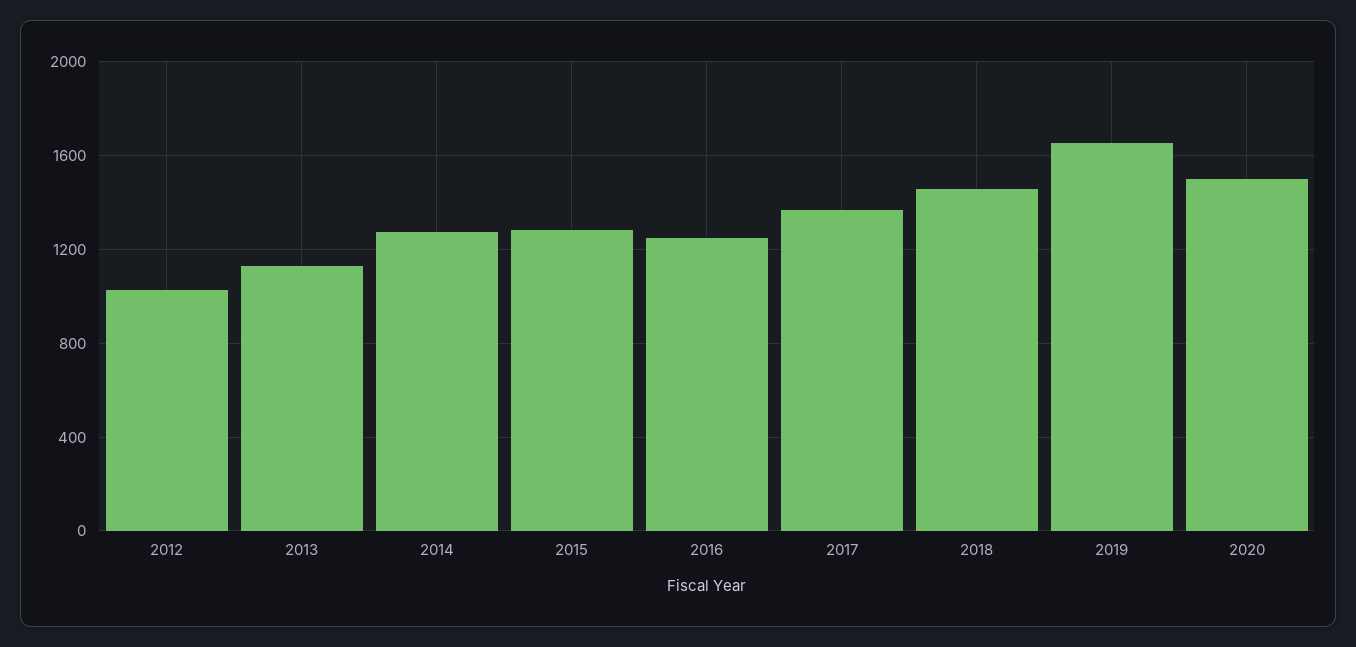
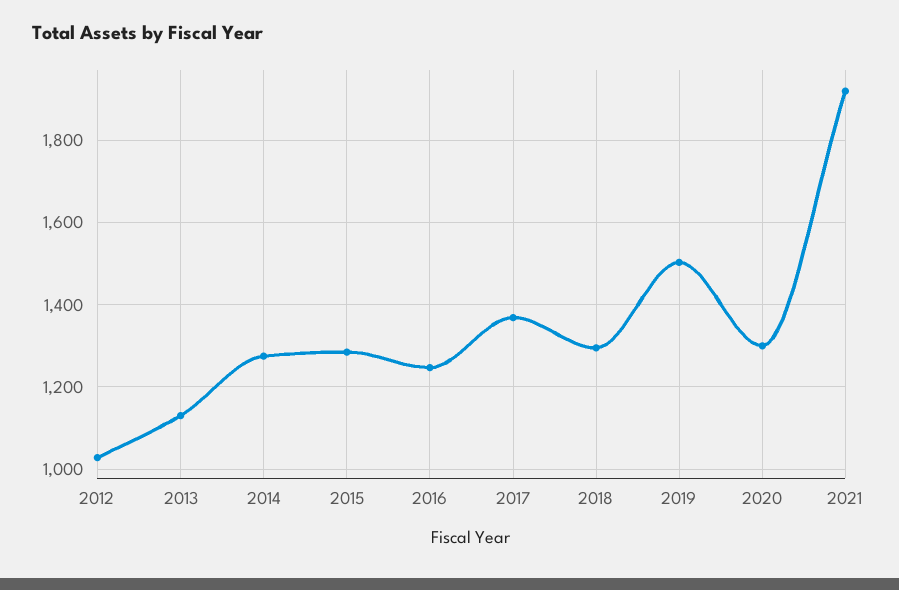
2018: 1450 -> 1300
2019: 1650 -> 1500
2020: 1500 -> 1300
2021: none -> 1920

